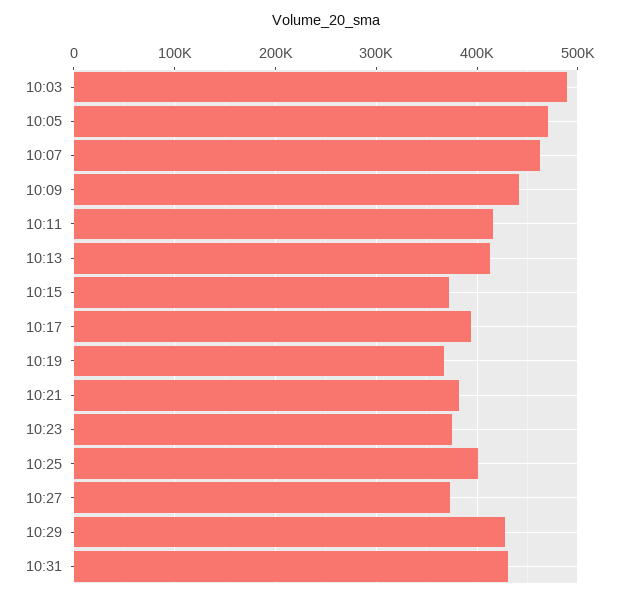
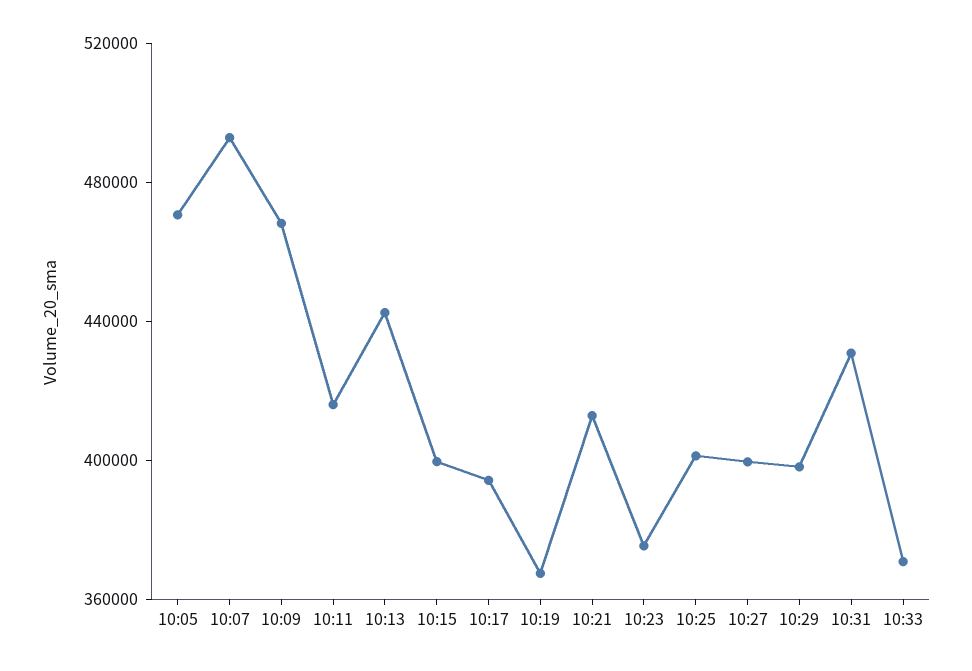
10:03: 490000 -> none
10:07: 460000 -> 490000
10:09: 440000 -> 470000
10:13: 410000 -> 440000
10:15: 370000 -> 400000
10:21: 380000 -> 410000
10:27: 370000 -> 400000
10:29: 430000 -> 400000
10:33: none -> 370000

